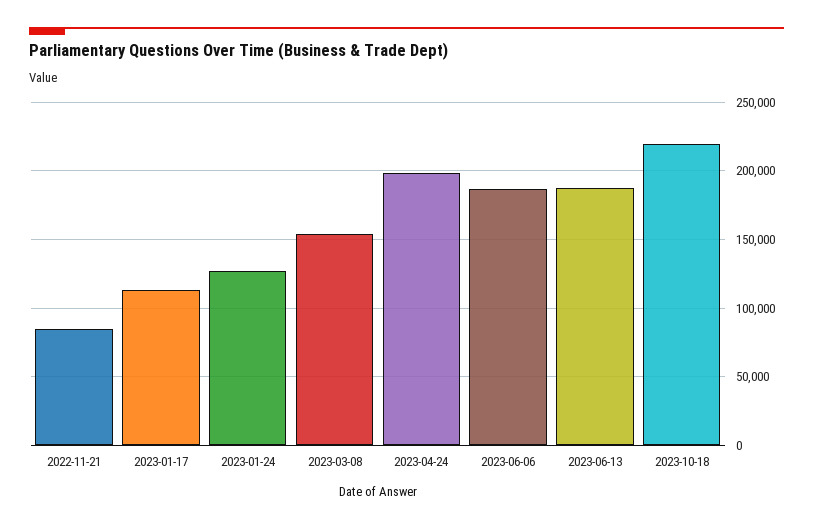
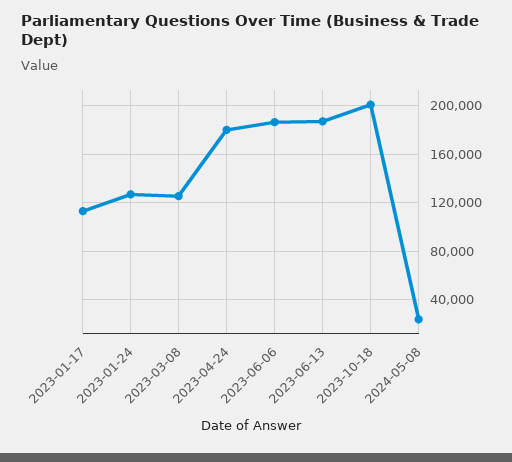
2022-11-21: 85000 -> none
2023-03-08: 155000 -> 125000
2023-04-24: 200000 -> 180000
2023-10-18: 220000 -> 200000
2024-05-08: none -> 25000

